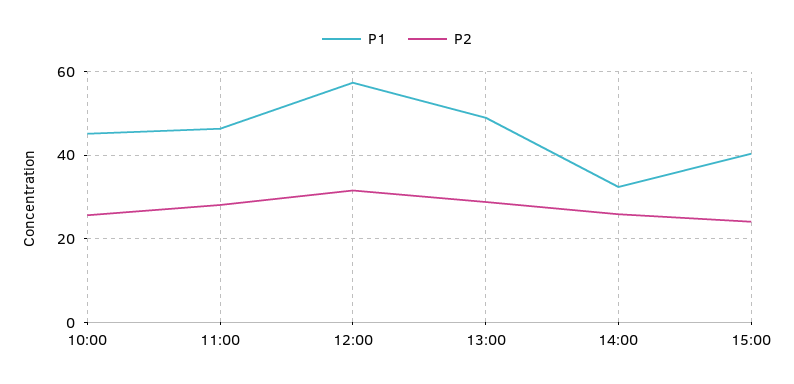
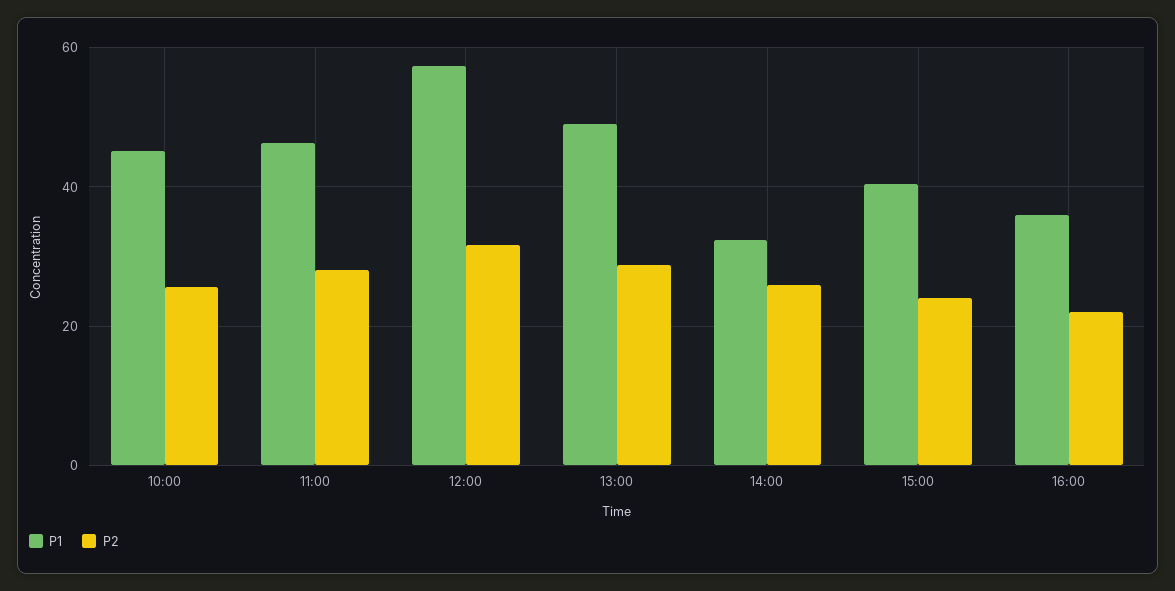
P1, 16:00: none -> 36
P2, 16:00: none -> 22

